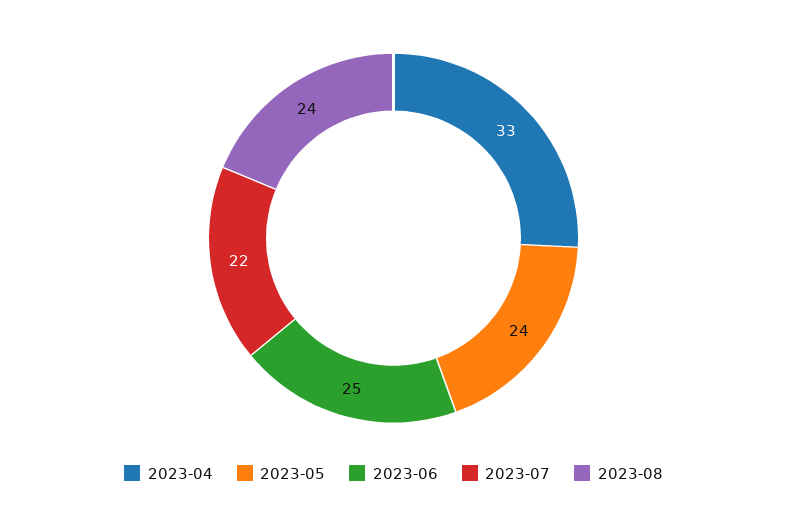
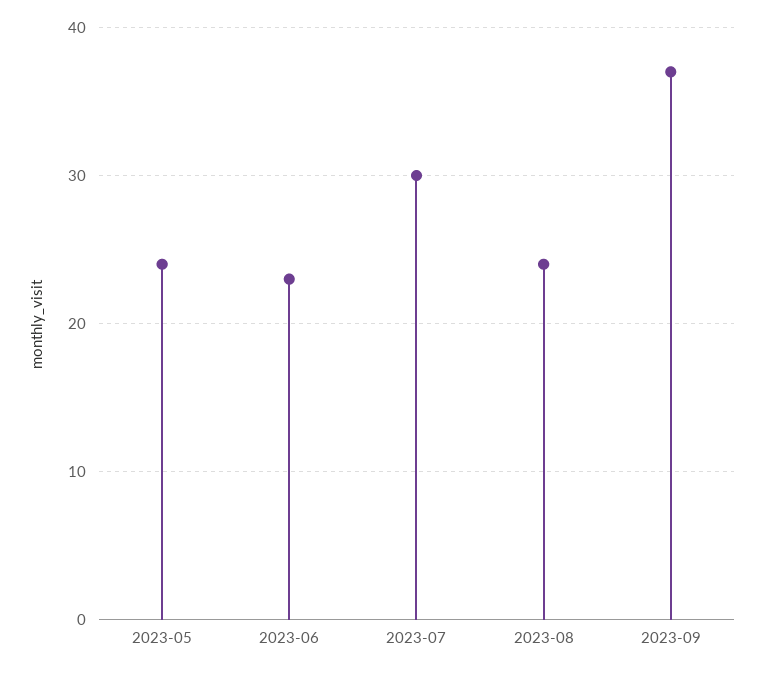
2023-04: 33 -> none
2023-06: 25 -> 23
2023-07: 22 -> 30
2023-09: none -> 37

